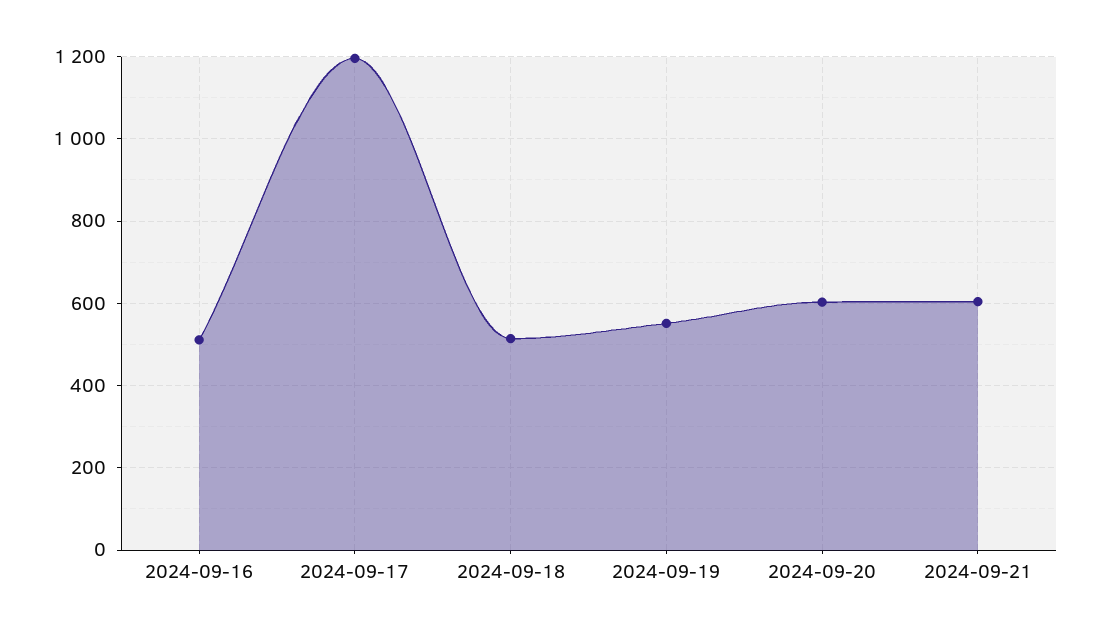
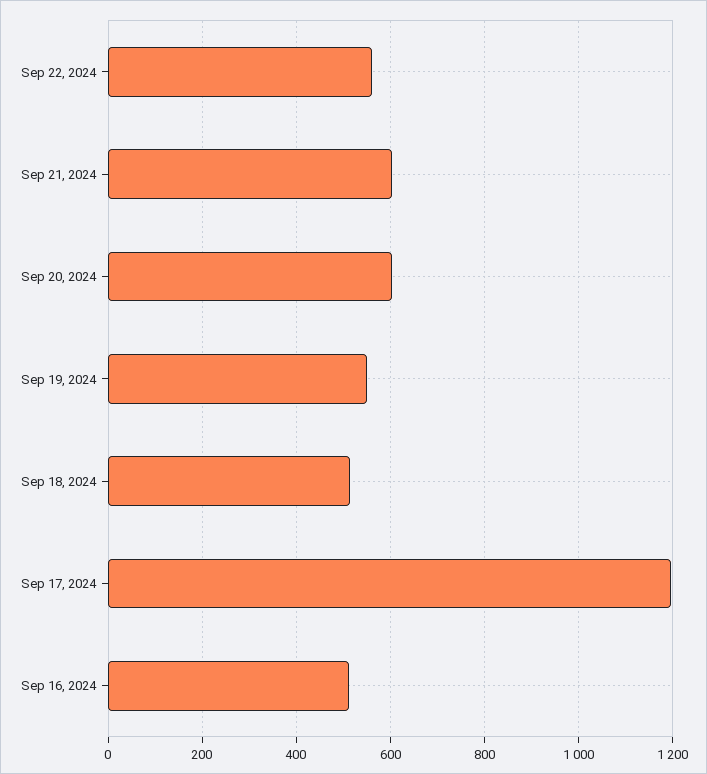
Sep 22, 2024: none -> 560

